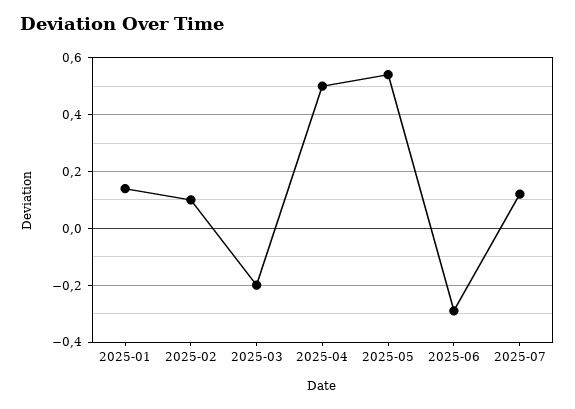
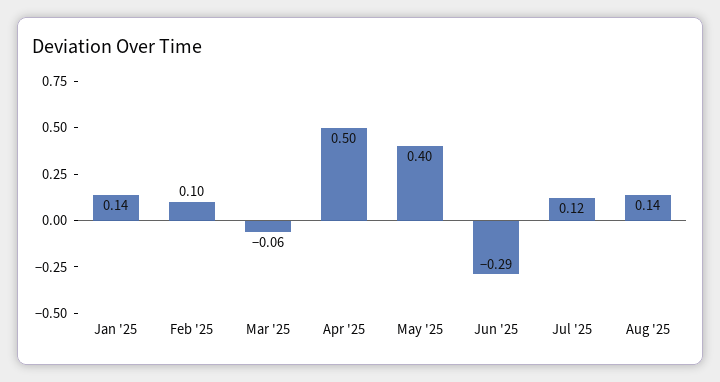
2025-03: -0.2 -> -0.06
2025-05: 0.55 -> 0.4
Aug '25: none -> 0.14

